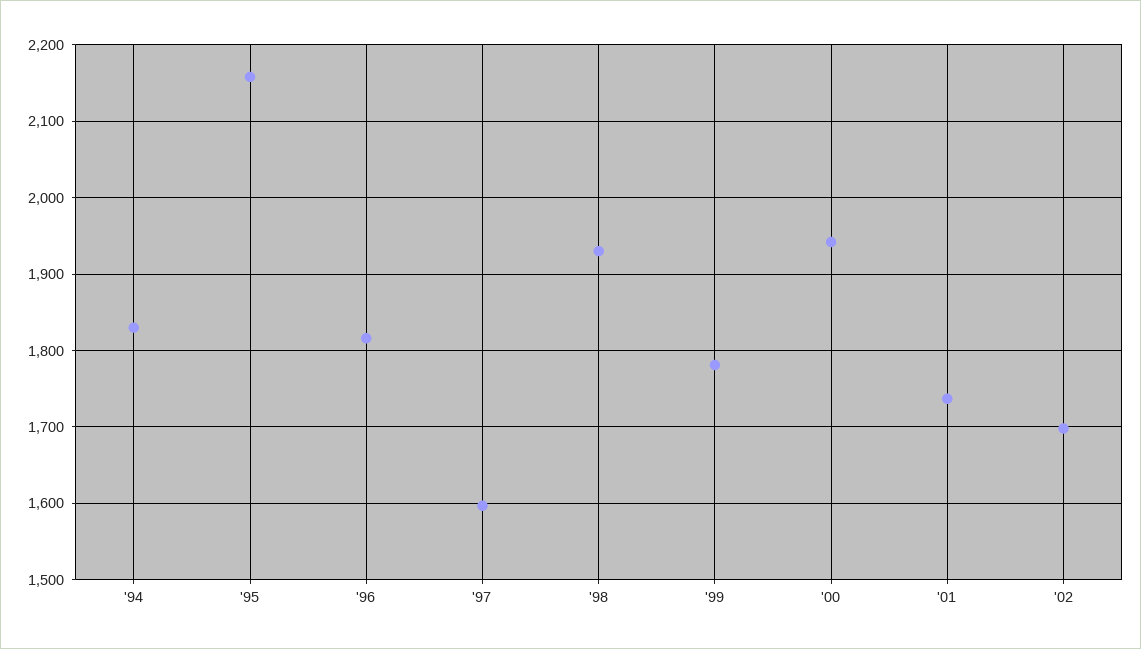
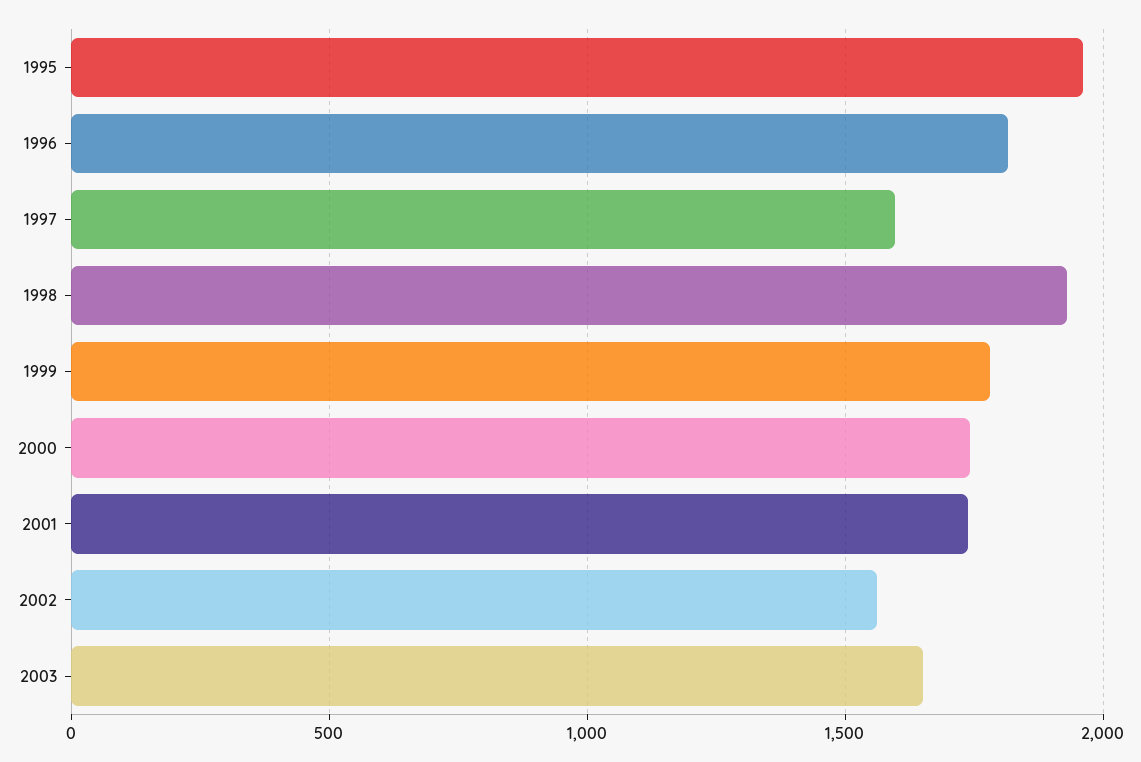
'94: 1830 -> none
'95: 2160 -> 1950
'00: 1940 -> 1750
'02: 1700 -> 1550
2003: none -> 1650

